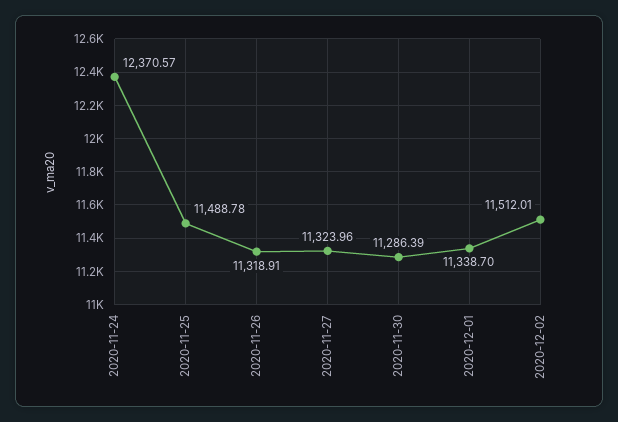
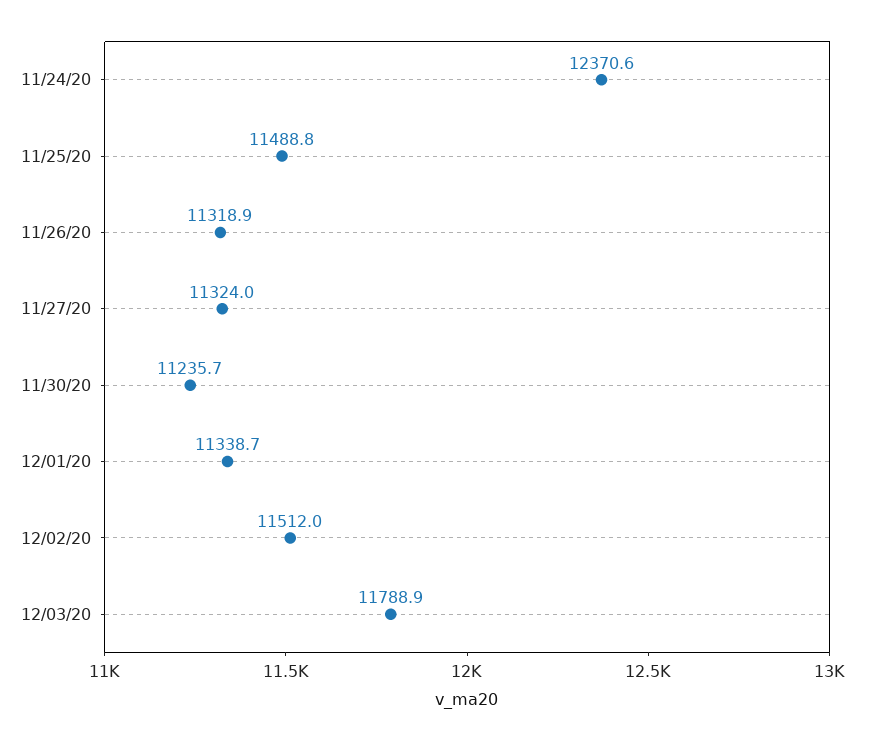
2020-11-30: 11286.39 -> 11235.7
12/03/20: none -> 11788.9

